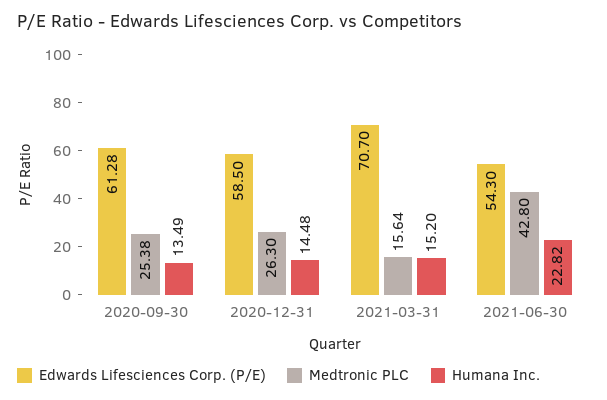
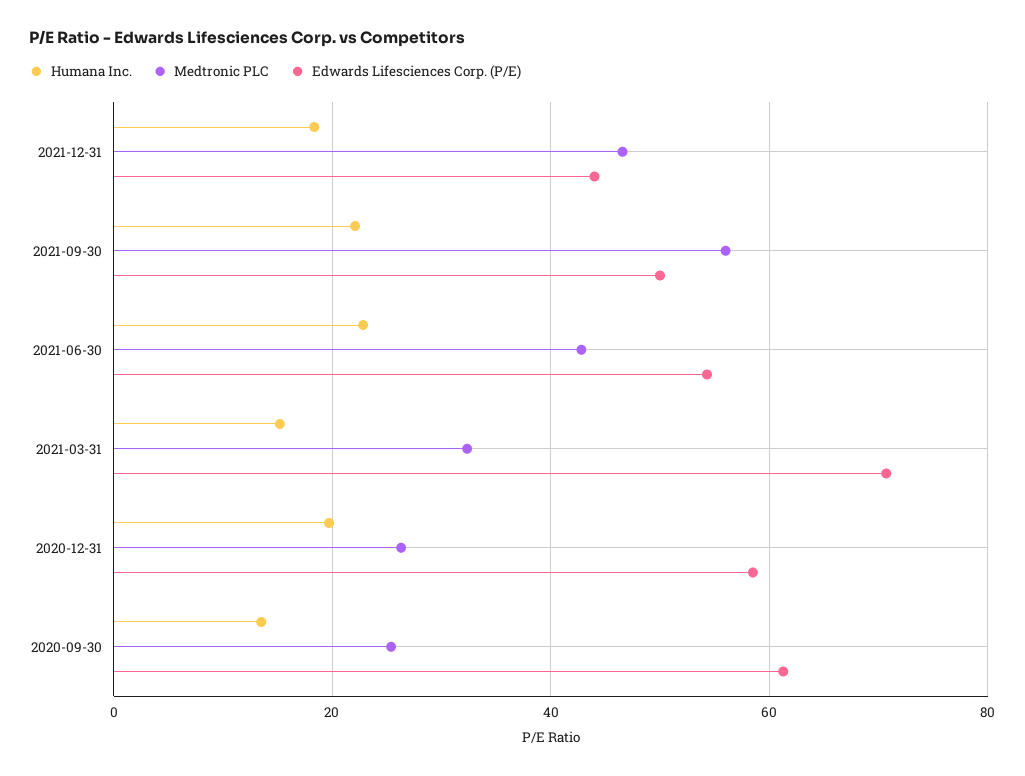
Humana Inc., 2020-12-31: 14.48 -> 20
Medtronic PLC, 2021-03-31: 15.64 -> 32
Humana Inc., 2021-12-31: none -> 18
Medtronic PLC, 2021-12-31: none -> 46
Edwards Lifesciences Corp. (P/E), 2021-12-31: none -> 44
Humana Inc., 2021-09-30: none -> 22
Medtronic PLC, 2021-09-30: none -> 56
Edwards Lifesciences Corp. (P/E), 2021-09-30: none -> 50

